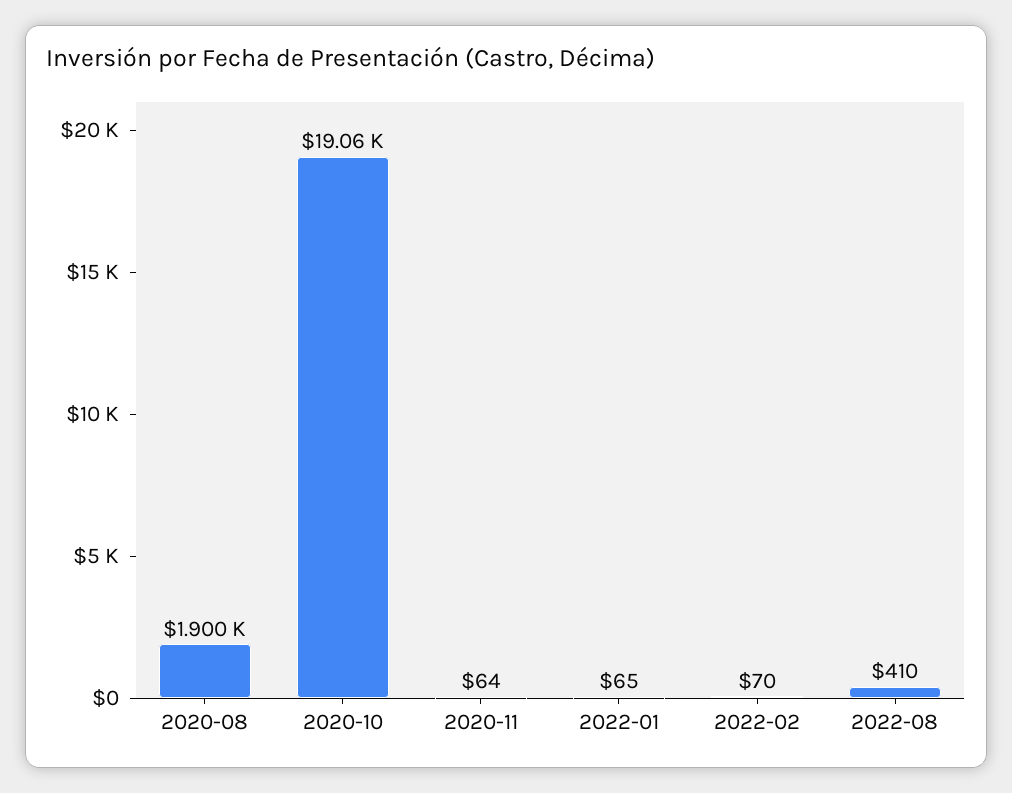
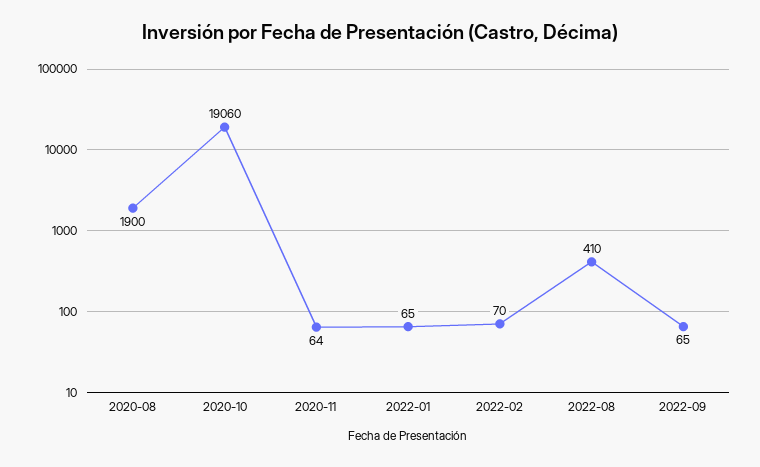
2022-09: none -> 65

